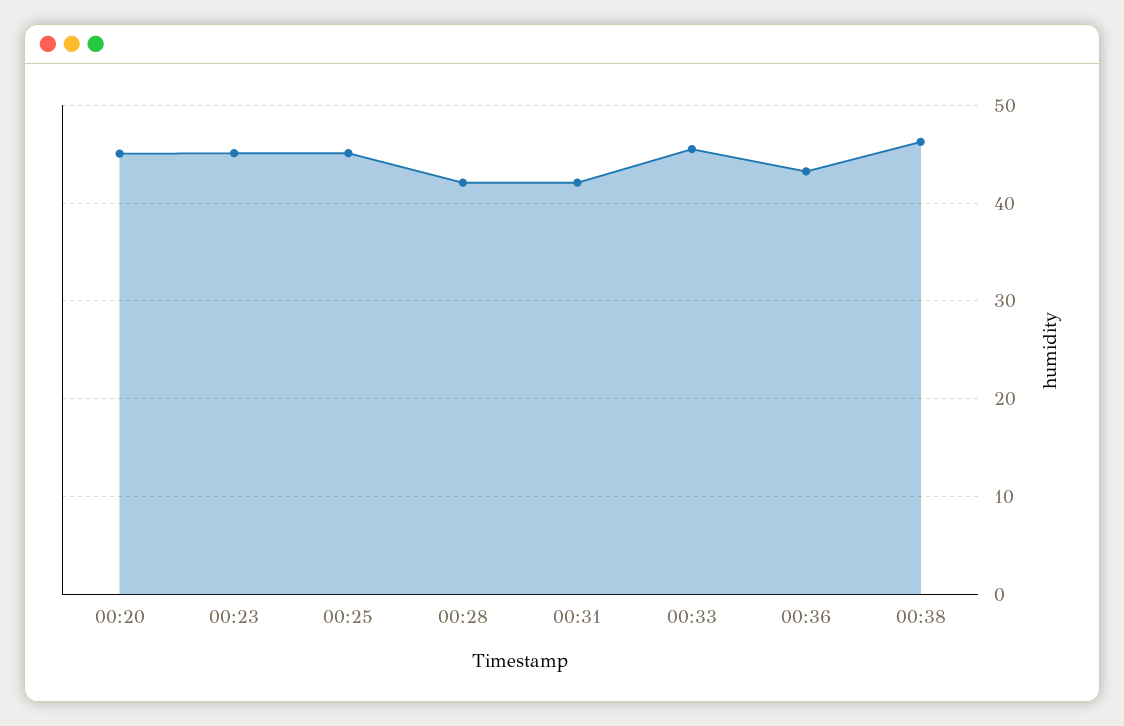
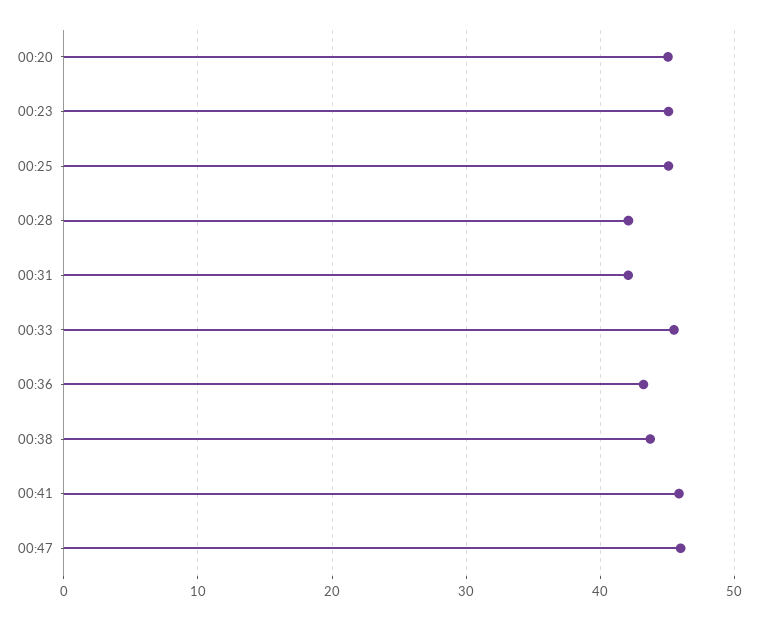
00:38: 46 -> 44
00:41: none -> 46
00:47: none -> 46

